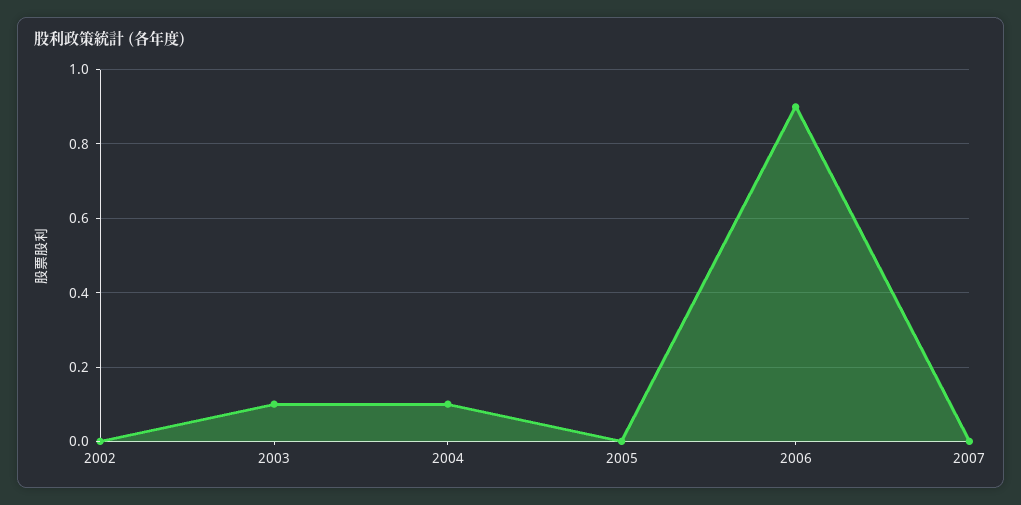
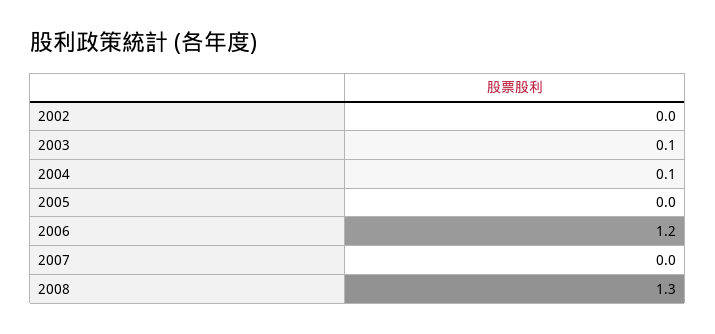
2006: 0.9 -> 1.2
2008: none -> 1.3

